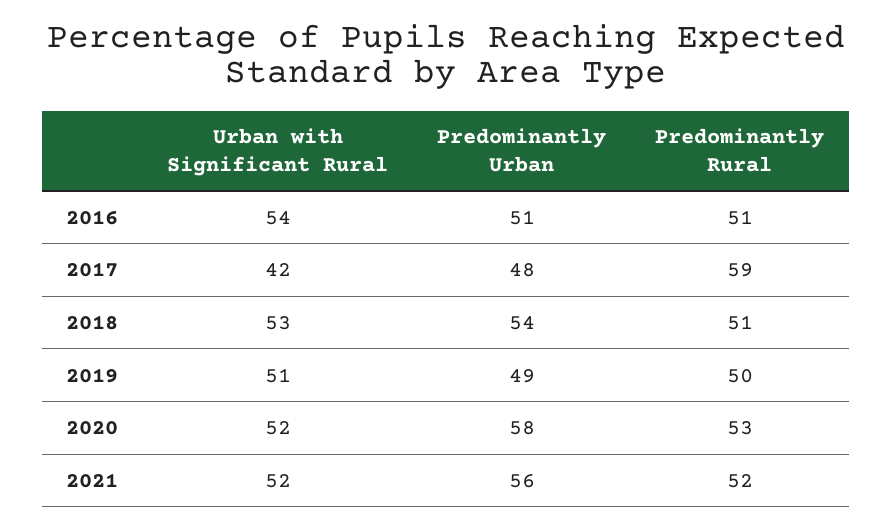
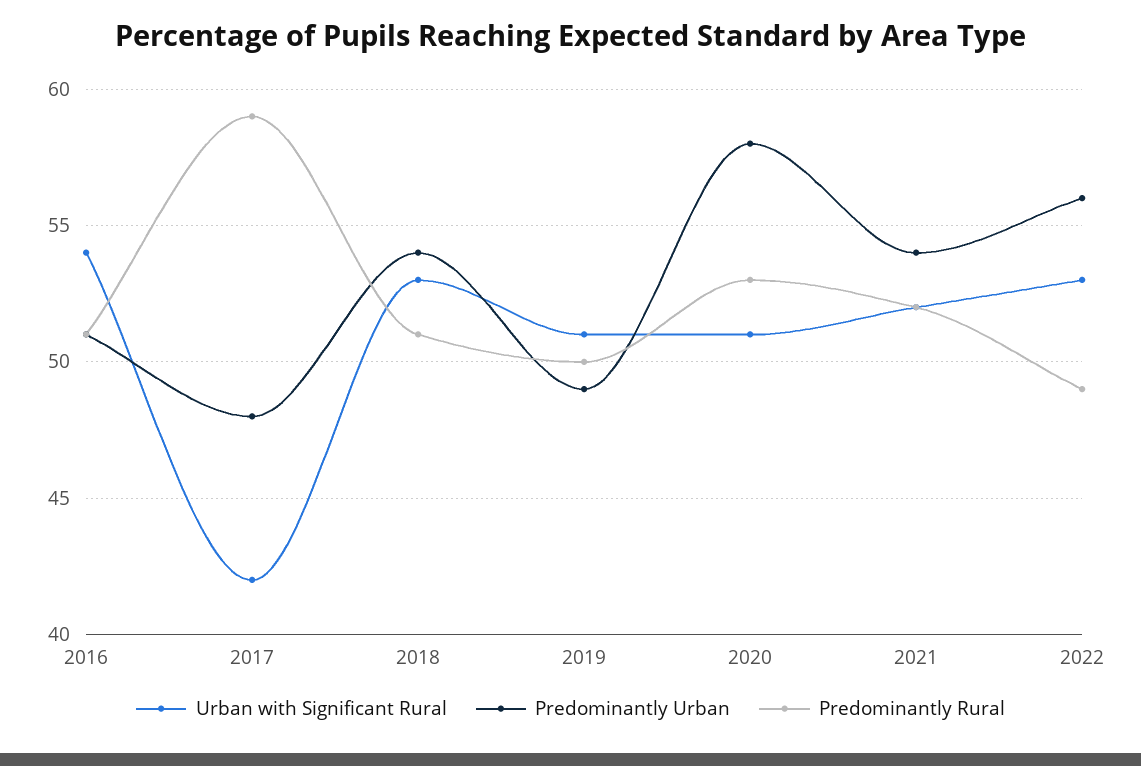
Urban with Significant Rural, 2020: 52 -> 51
Predominantly Urban, 2021: 56 -> 54
Urban with Significant Rural, 2022: none -> 53
Predominantly Urban, 2022: none -> 56
Predominantly Rural, 2022: none -> 49

